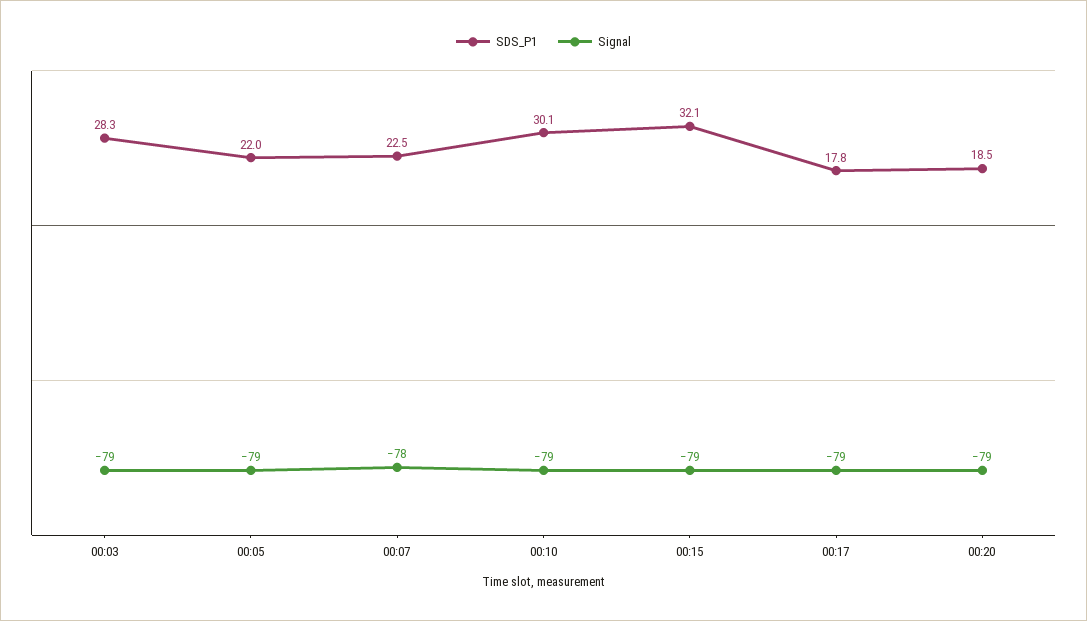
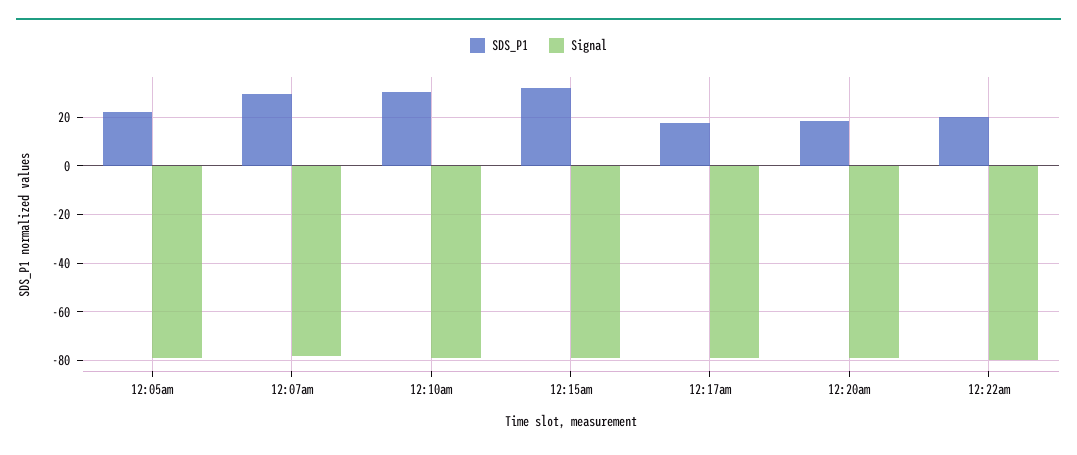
SDS_P1, 00:03: 28.3 -> none
Signal, 00:03: -79 -> none
SDS_P1, 00:07: 22.5 -> 30
SDS_P1, 12:22am: none -> 20
Signal, 12:22am: none -> -80

